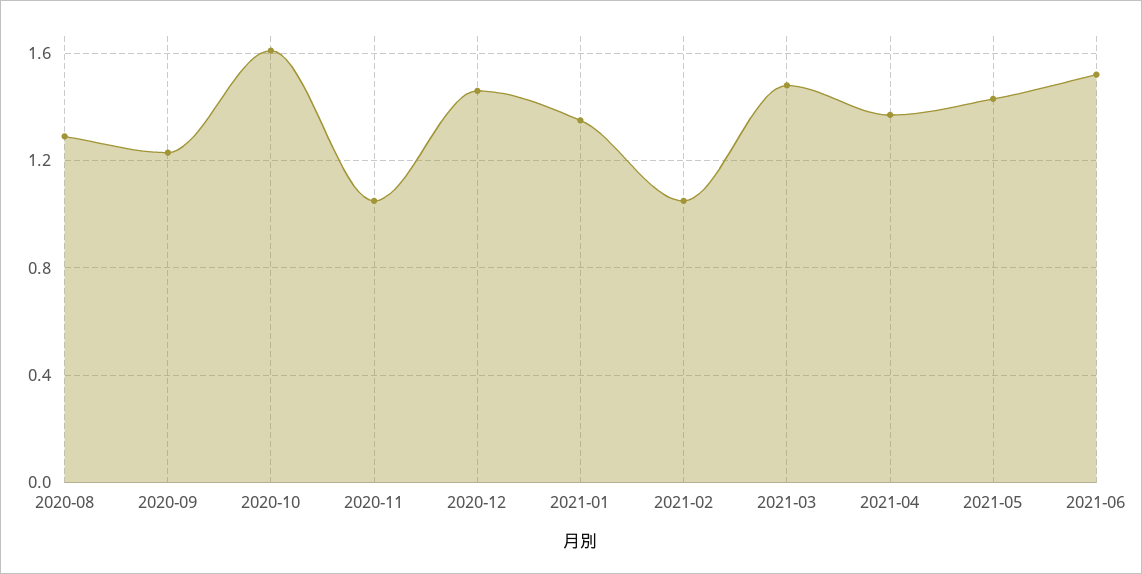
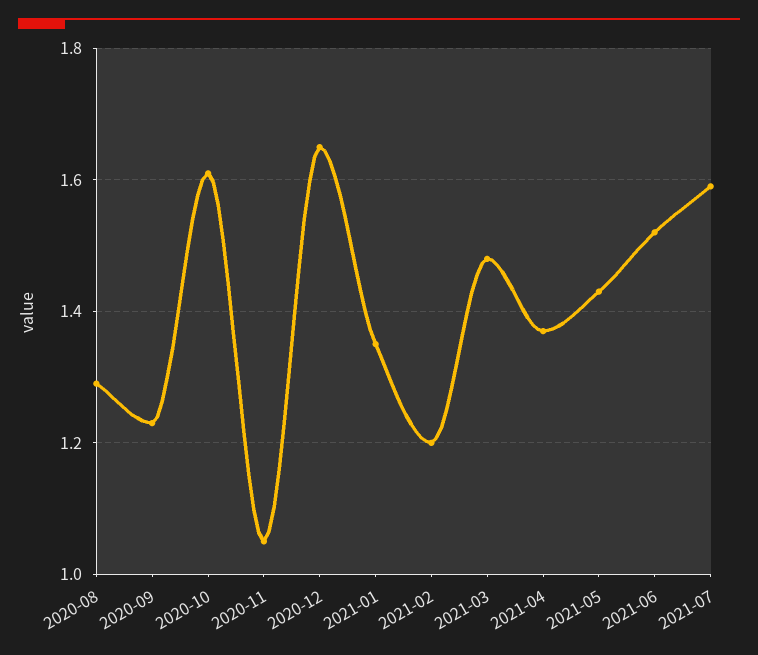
2020-12: 1.45 -> 1.65
2021-02: 1.05 -> 1.2
2021-07: none -> 1.6

